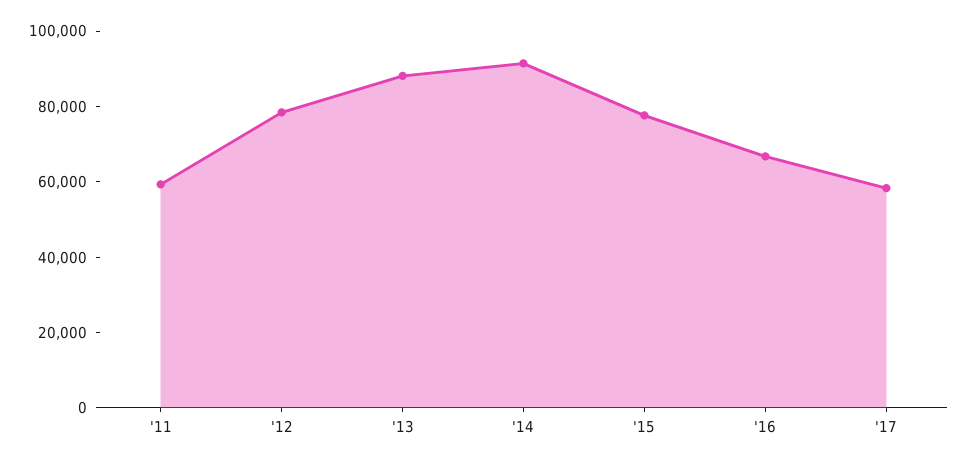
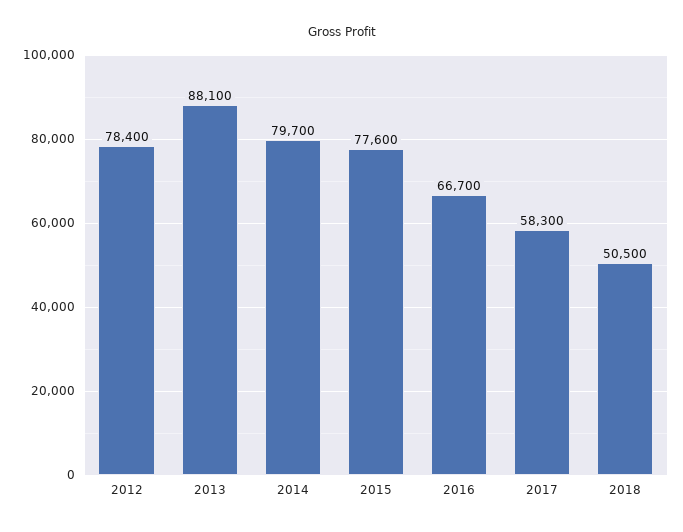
'11: 60000 -> none
'14: 90000 -> 79700
2018: none -> 50500

